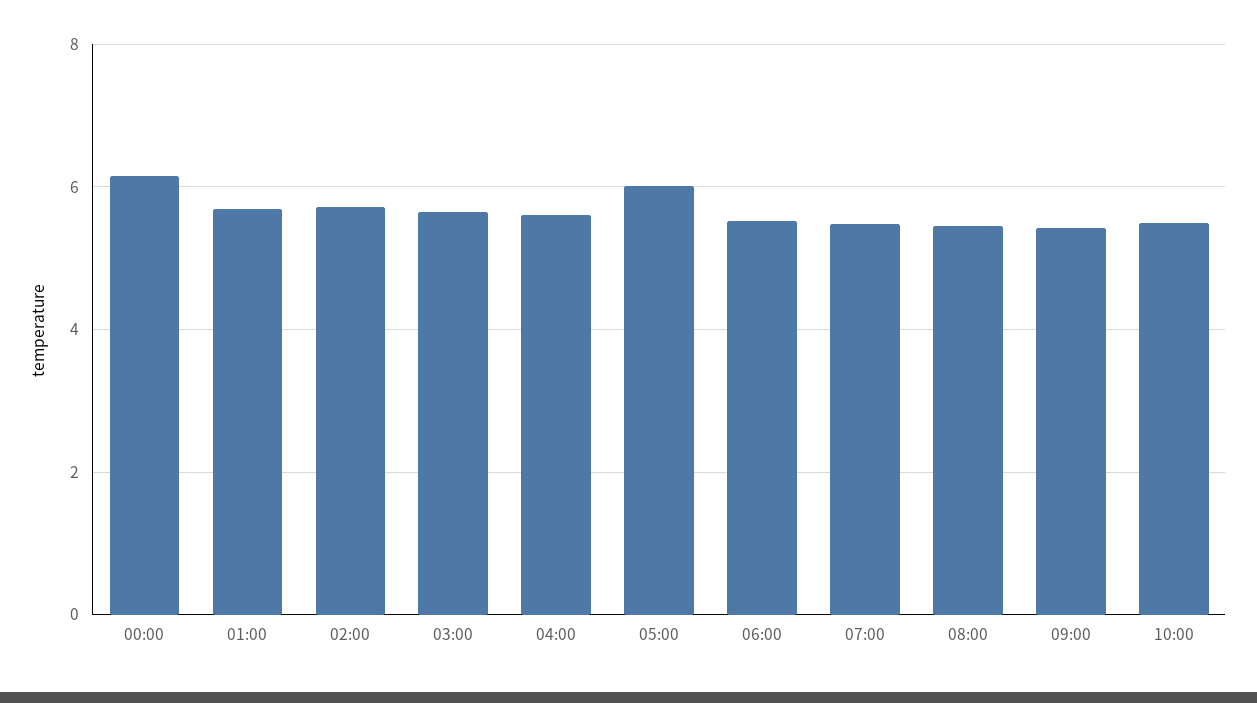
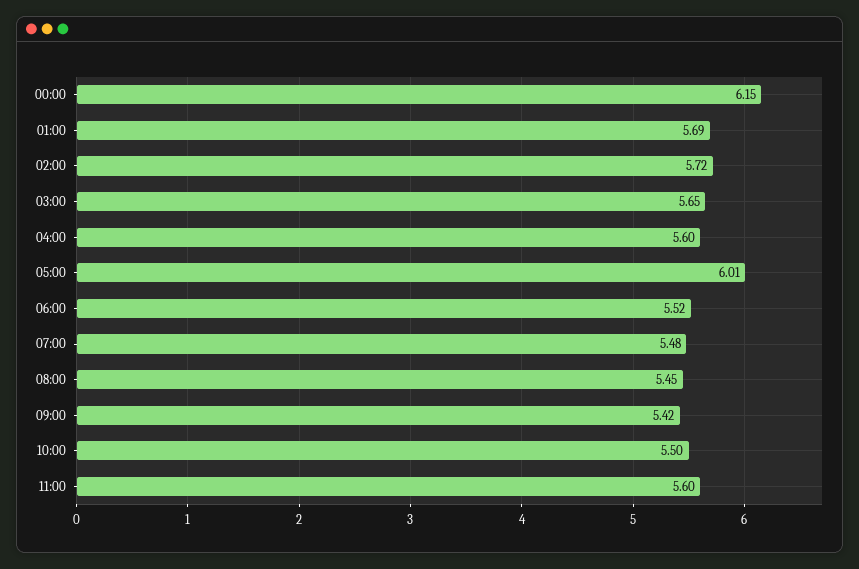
11:00: none -> 5.6

